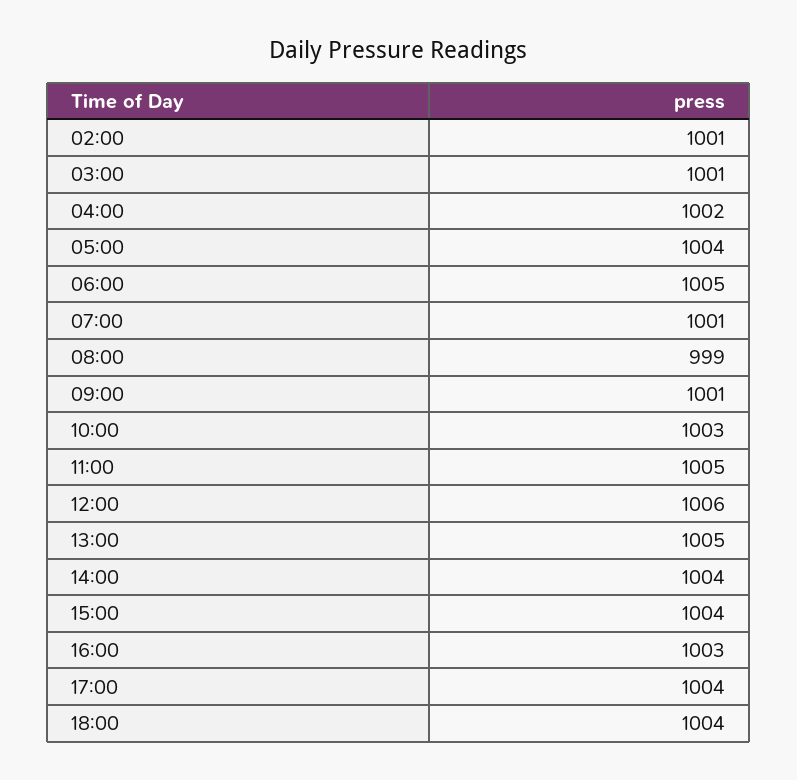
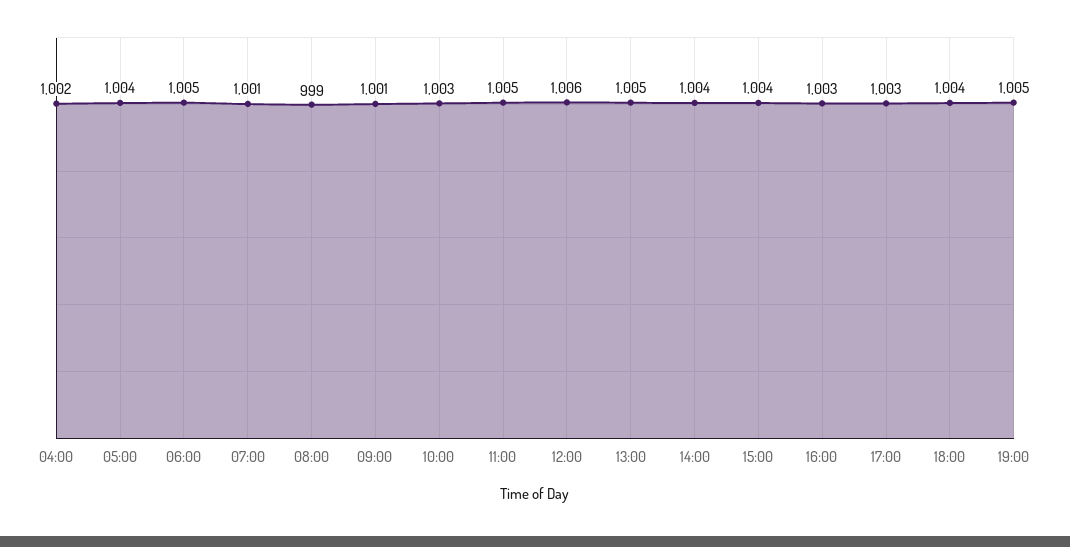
02:00: 1001 -> none
03:00: 1001 -> none
17:00: 1004 -> 1003
19:00: none -> 1005

